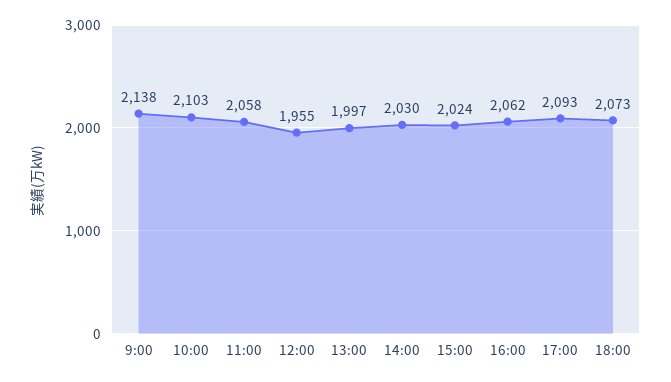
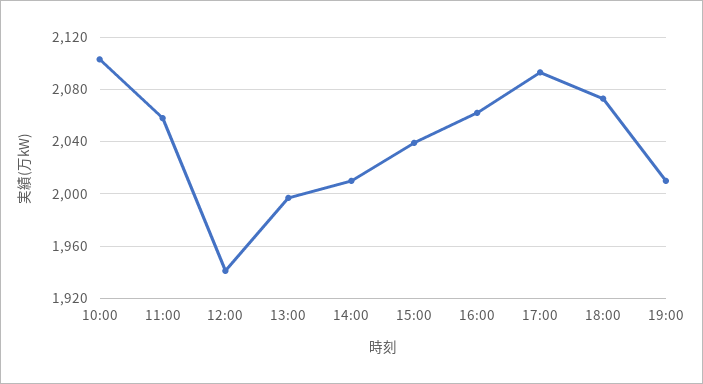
9:00: 2138 -> none
12:00: 1955 -> 1940
14:00: 2030 -> 2010
15:00: 2024 -> 2040
19:00: none -> 2010

